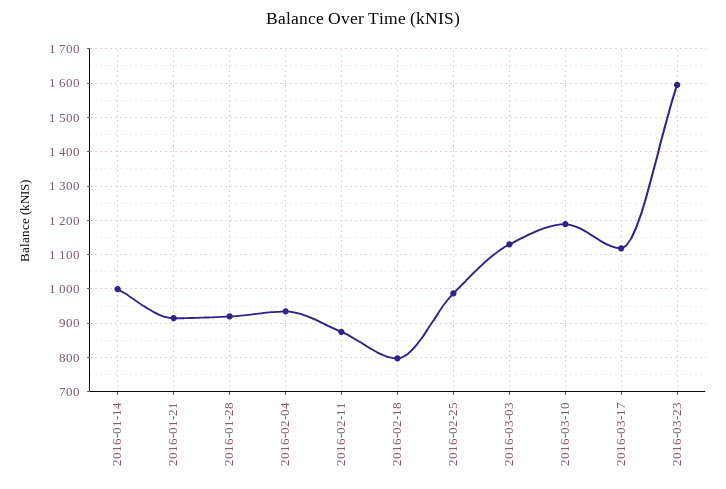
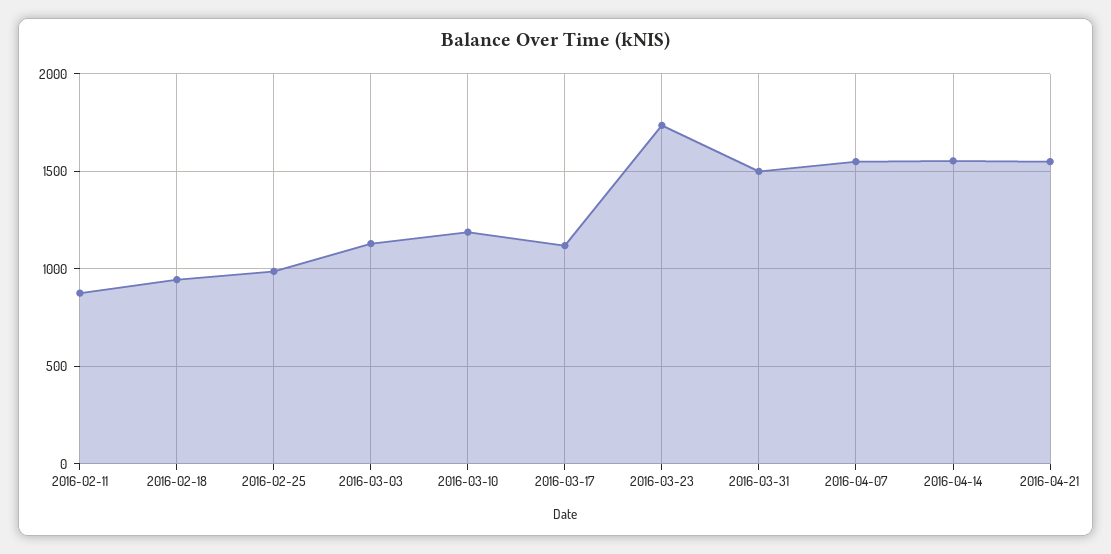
2016-01-14: 1000 -> none
2016-01-21: 920 -> none
2016-01-28: 920 -> none
2016-02-04: 940 -> none
2016-02-18: 800 -> 950
2016-03-23: 1600 -> 1750
2016-03-31: none -> 1500
2016-04-07: none -> 1550
2016-04-14: none -> 1550
2016-04-21: none -> 1550

